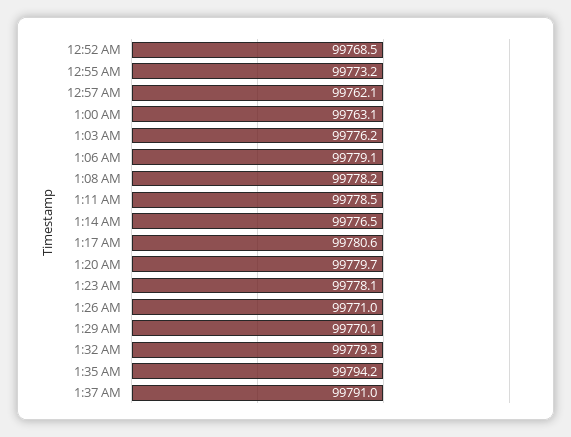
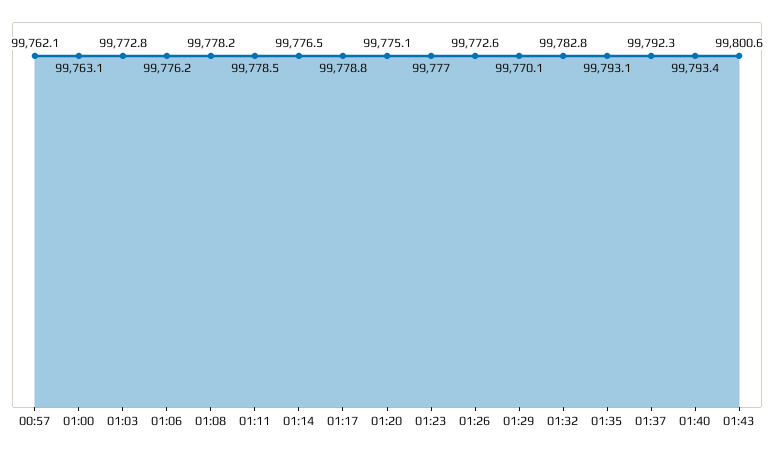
12:52 AM: 99768.5 -> none
12:55 AM: 99773.2 -> none
1:03 AM: 99776.2 -> 99772.8
1:06 AM: 99779.1 -> 99776.2
1:17 AM: 99780.6 -> 99778.8
1:20 AM: 99779.7 -> 99775.1
1:23 AM: 99778.1 -> 99777
1:26 AM: 99771 -> 99772.6
1:32 AM: 99779.3 -> 99782.8
1:35 AM: 99794.2 -> 99793.1
1:37 AM: 99791 -> 99792.3
01:40: none -> 99793.4
01:43: none -> 99800.6

